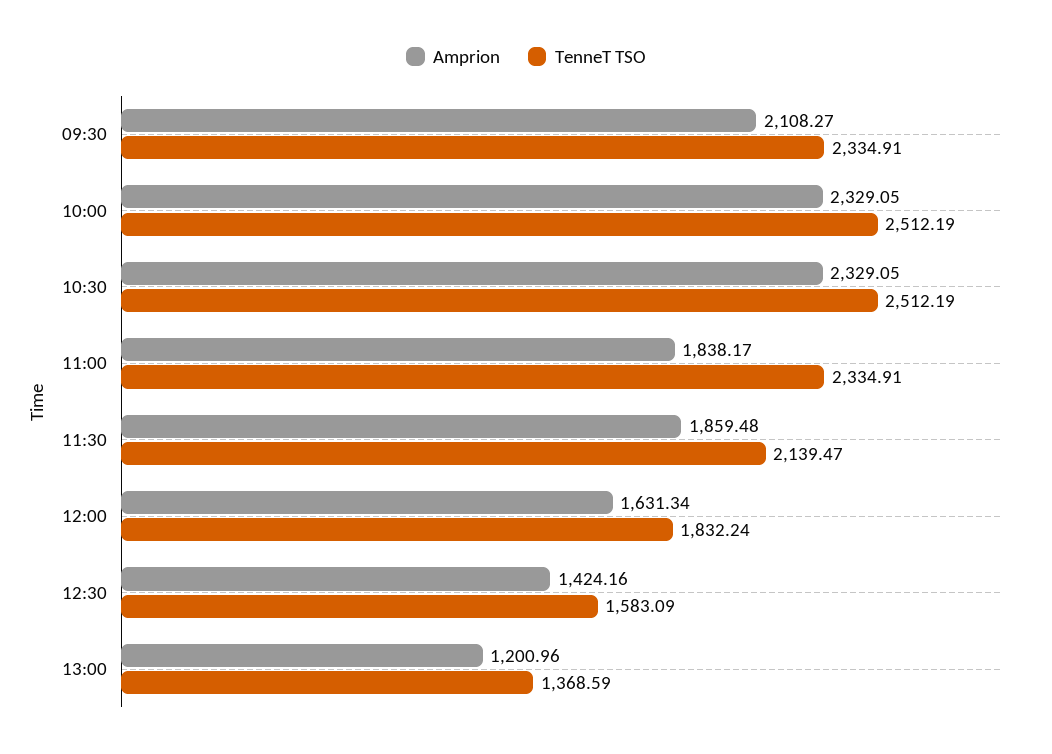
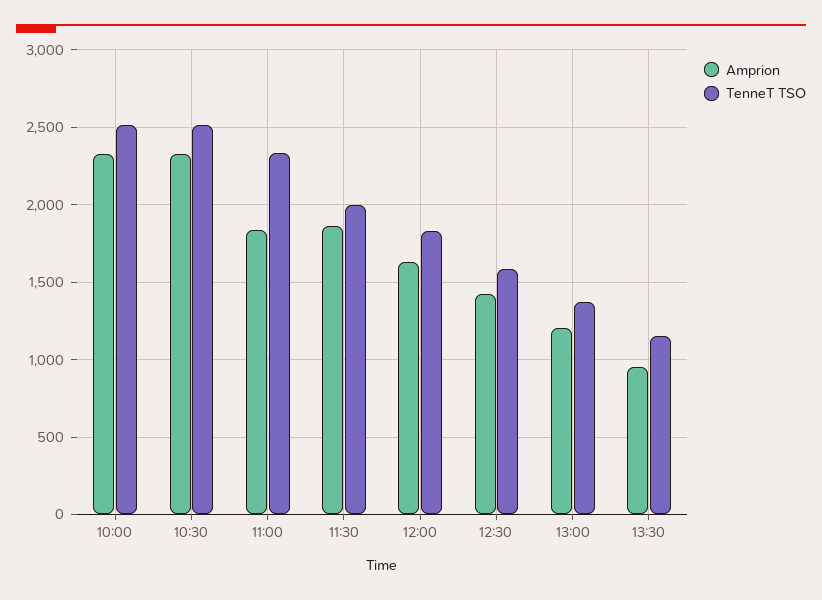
Amprion, 09:30: 2108.27 -> none
TenneT TSO, 09:30: 2334.91 -> none
TenneT TSO, 11:30: 2139.47 -> 2000
Amprion, 13:30: none -> 950
TenneT TSO, 13:30: none -> 1150

